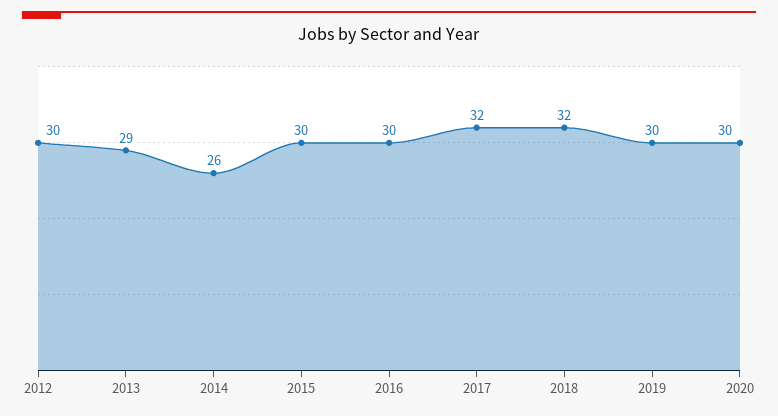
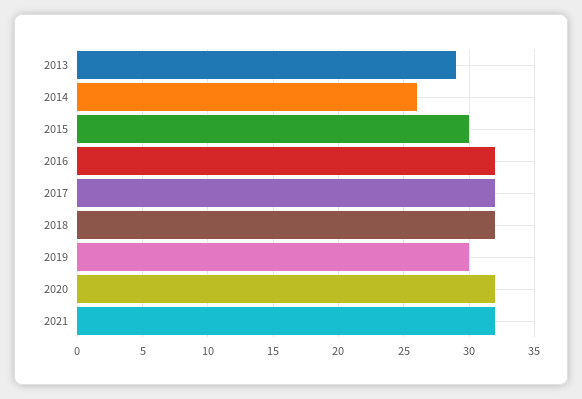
2012: 30 -> none
2016: 30 -> 32
2020: 30 -> 32
2021: none -> 32

